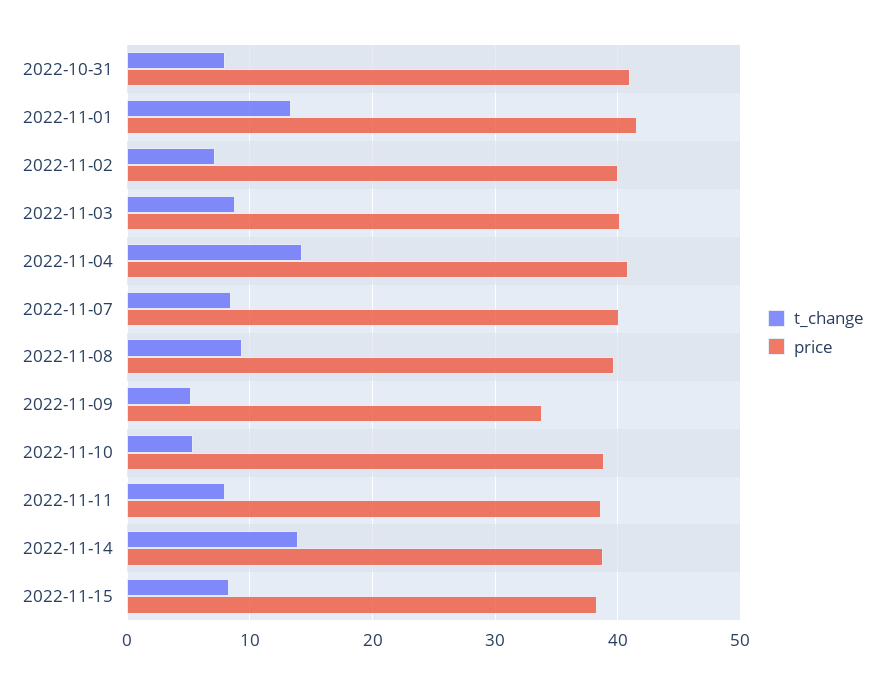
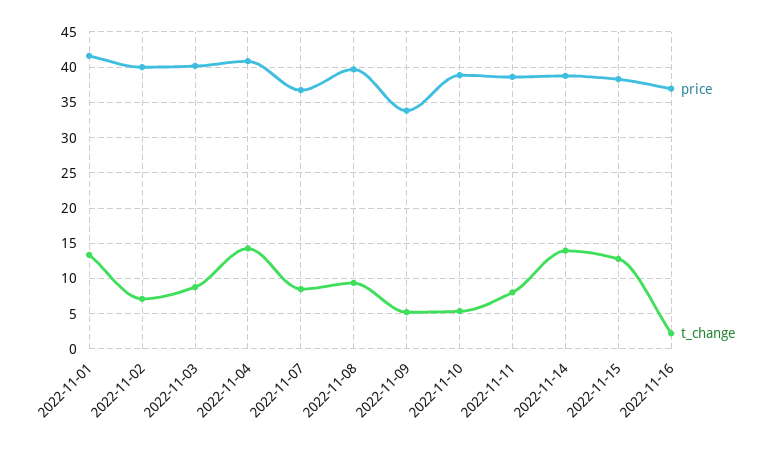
t_change, 2022-10-31: 8 -> none
price, 2022-10-31: 41 -> none
price, 2022-11-07: 40 -> 37
t_change, 2022-11-15: 8 -> 13
price, 2022-11-16: none -> 37
t_change, 2022-11-16: none -> 2

